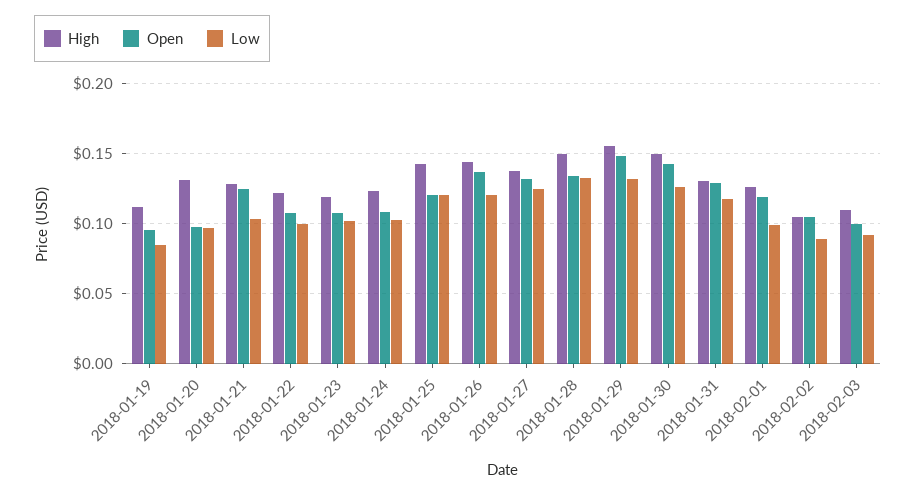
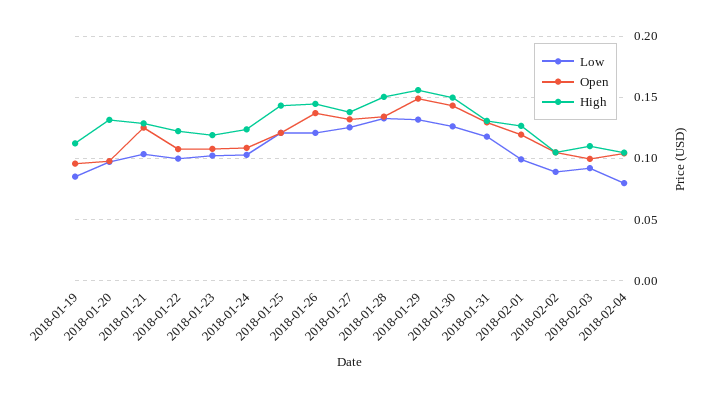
Low, 2018-02-04: none -> 0.08
Open, 2018-02-04: none -> 0.105
High, 2018-02-04: none -> 0.105

